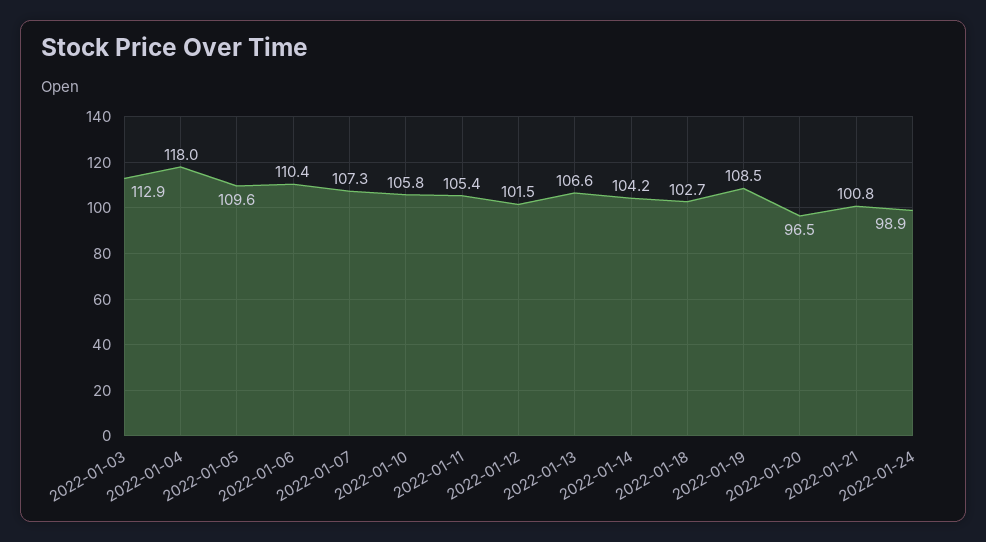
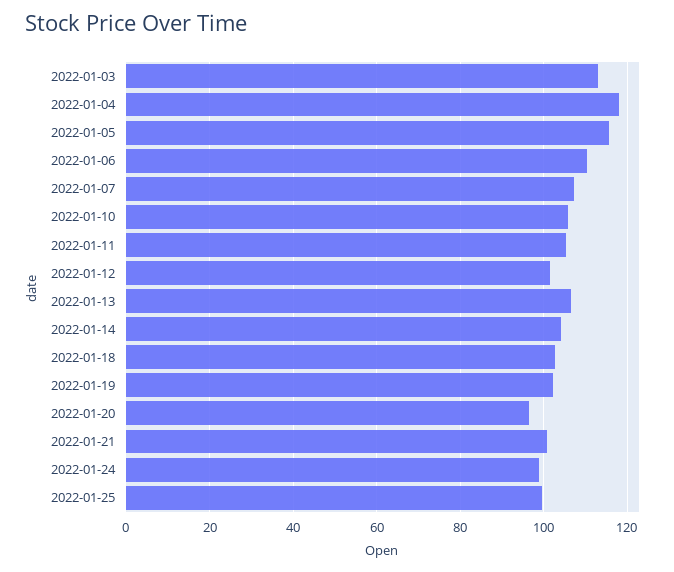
2022-01-05: 109.6 -> 116
2022-01-19: 108.5 -> 102
2022-01-25: none -> 100

